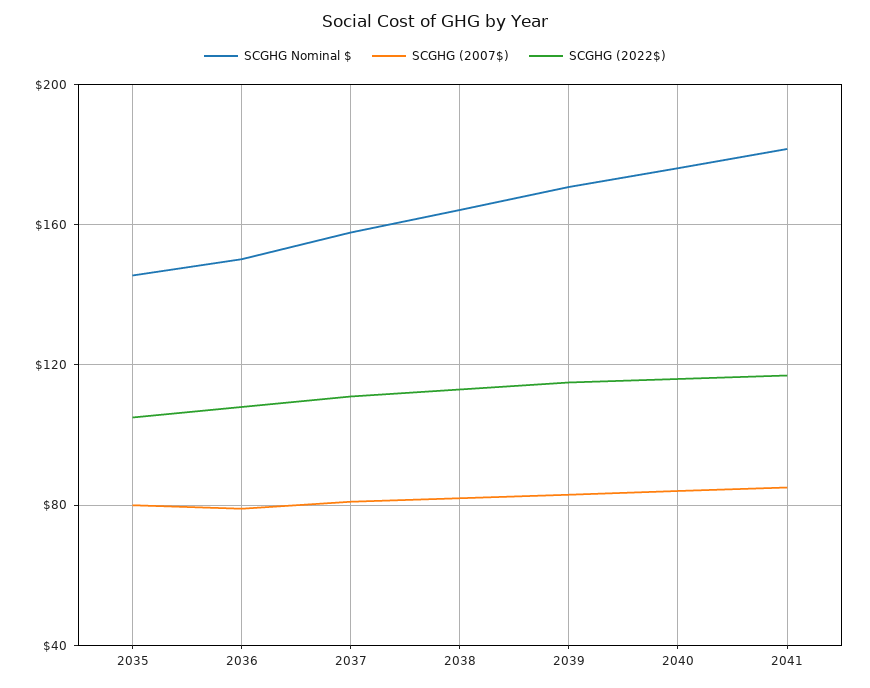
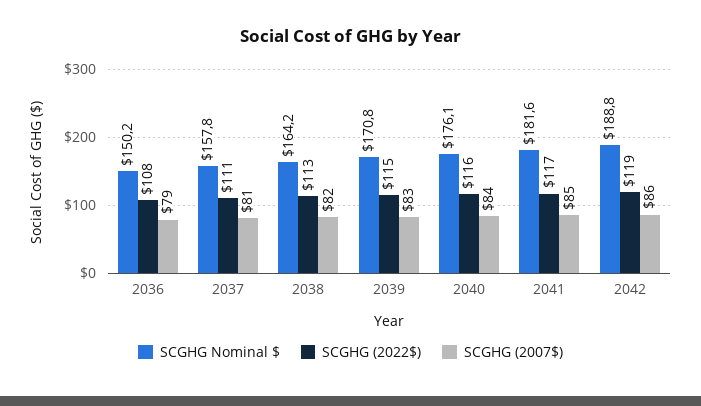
SCGHG Nominal $, 2035: 145 -> none
SCGHG (2007$), 2035: 80 -> none
SCGHG (2022$), 2035: 105 -> none
SCGHG Nominal $, 2042: none -> 188.8
SCGHG (2022$), 2042: none -> 119
SCGHG (2007$), 2042: none -> 86

